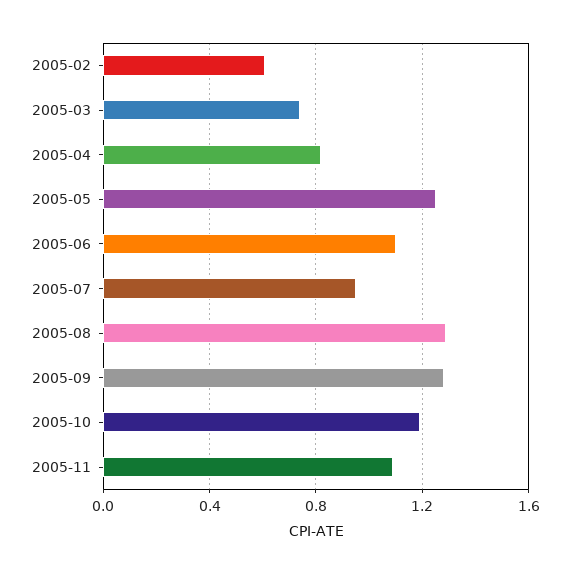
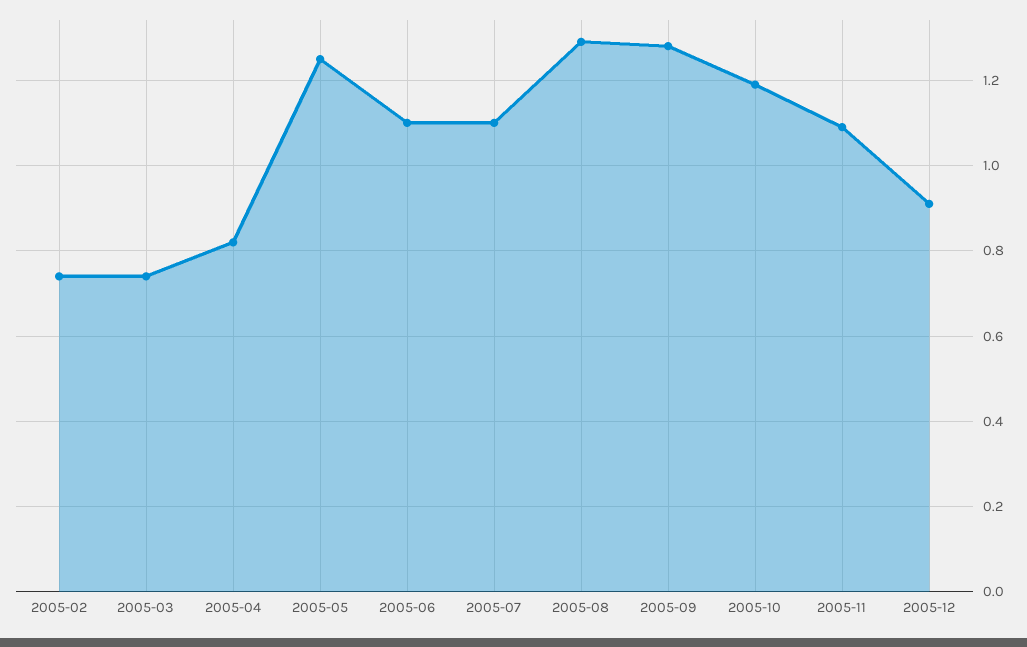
2005-02: 0.6 -> 0.75
2005-07: 0.95 -> 1.1
2005-12: none -> 0.9

